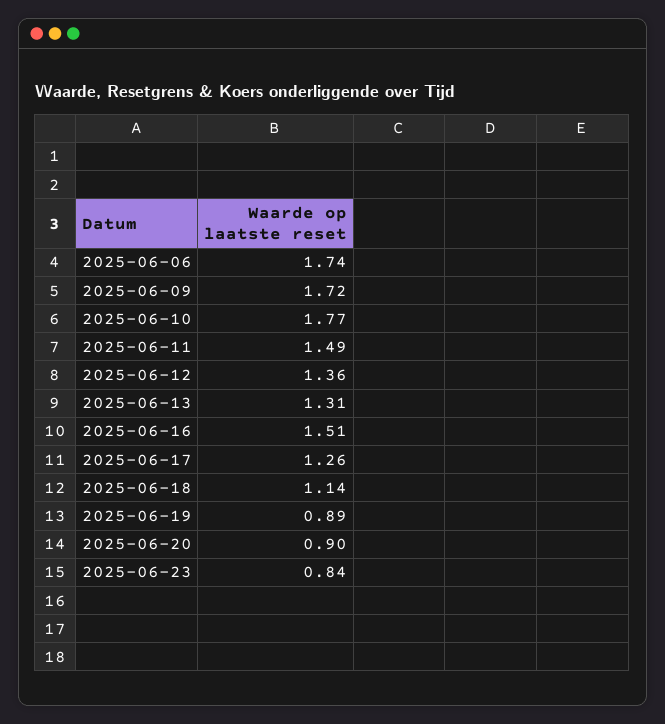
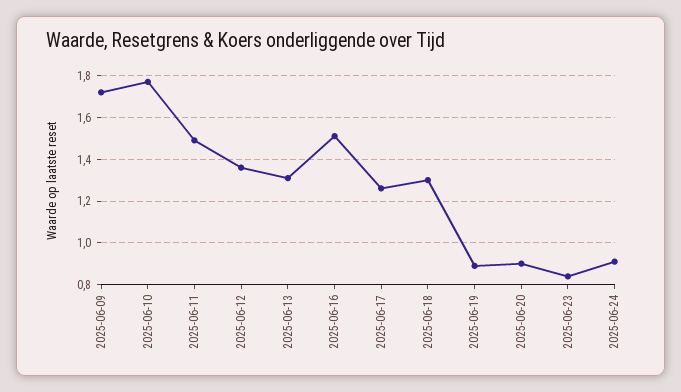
2025-06-06: 1.74 -> none
2025-06-18: 1.14 -> 1.3
2025-06-24: none -> 0.9

